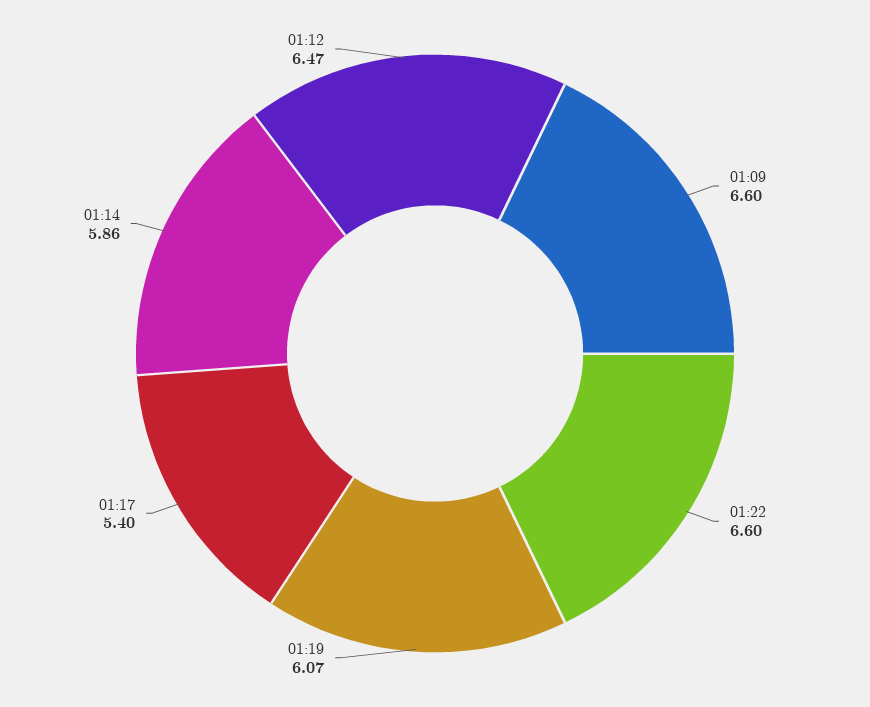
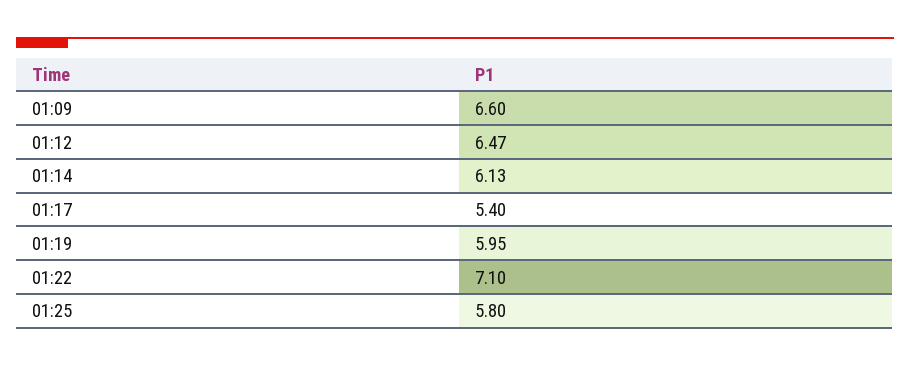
01:22: 6.6 -> 7.1
01:19: 6.07 -> 5.95
01:14: 5.86 -> 6.13
01:25: none -> 5.8

